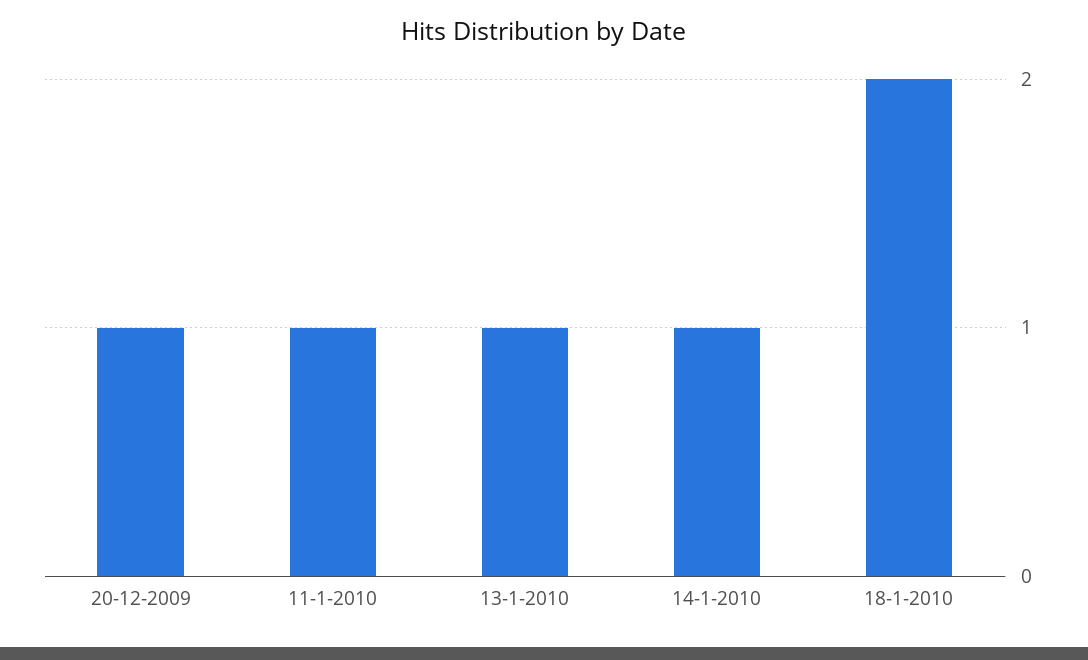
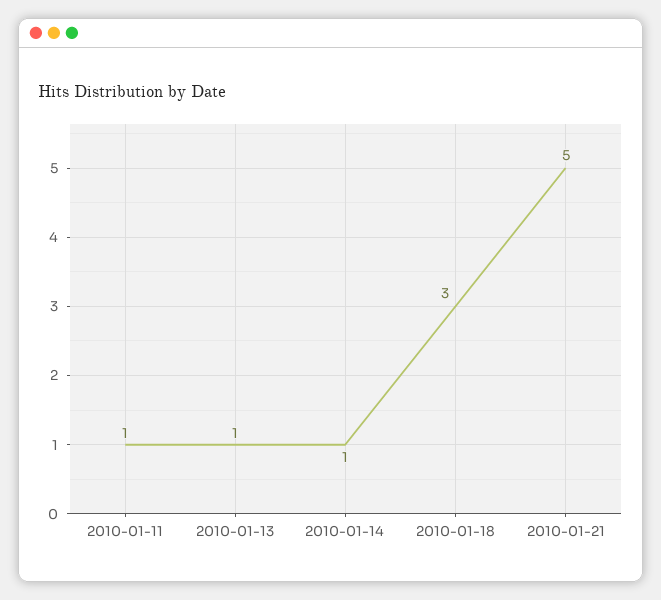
20-12-2009: 1 -> none
18-1-2010: 2 -> 3
2010-01-21: none -> 5

